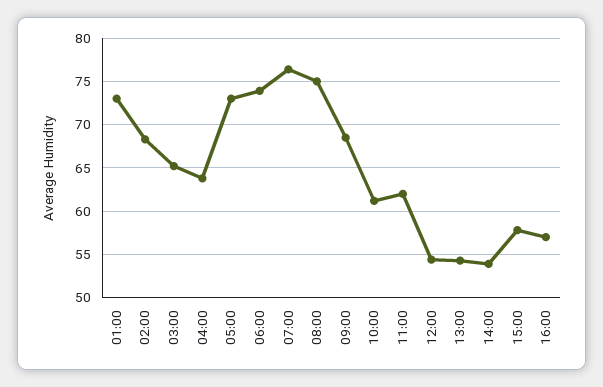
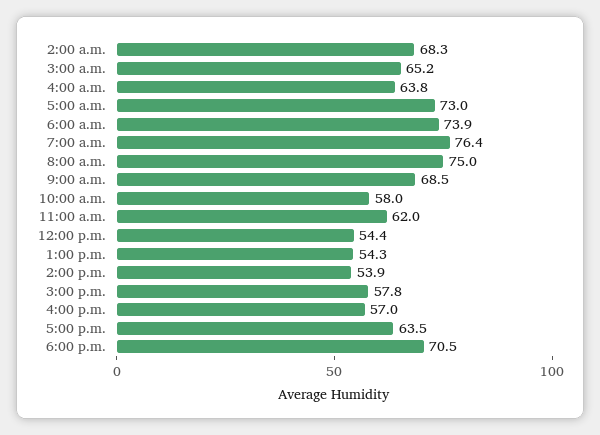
01:00: 73 -> none
10:00: 61 -> 58
5:00 p.m.: none -> 63.5
6:00 p.m.: none -> 70.5

